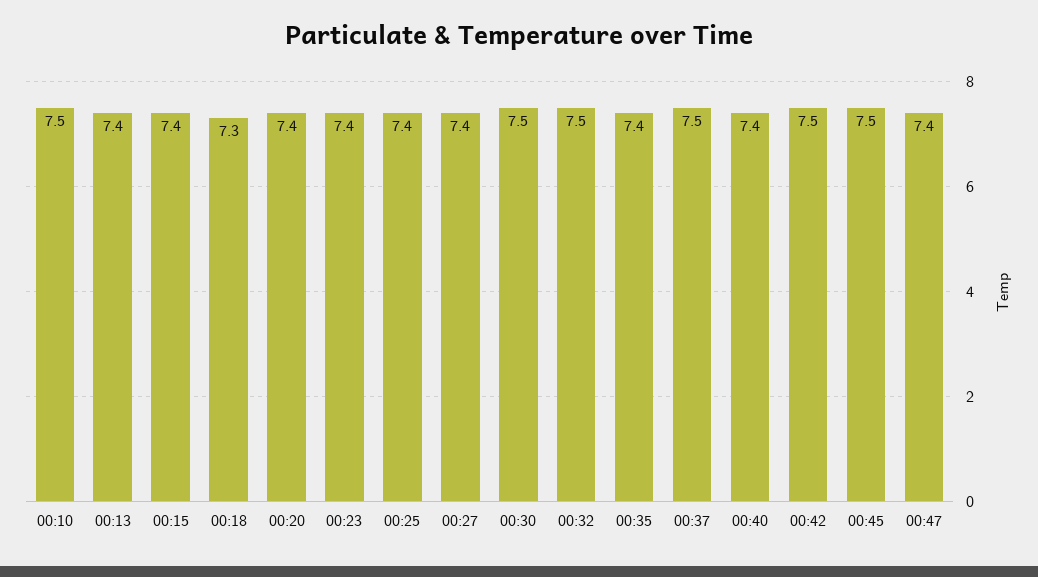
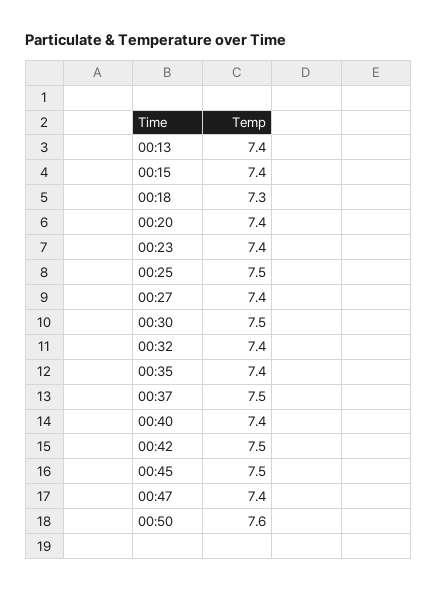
00:10: 7.5 -> none
00:25: 7.4 -> 7.5
00:32: 7.5 -> 7.4
00:50: none -> 7.6

